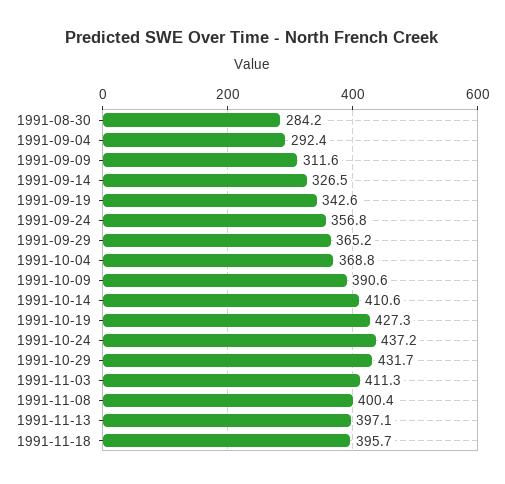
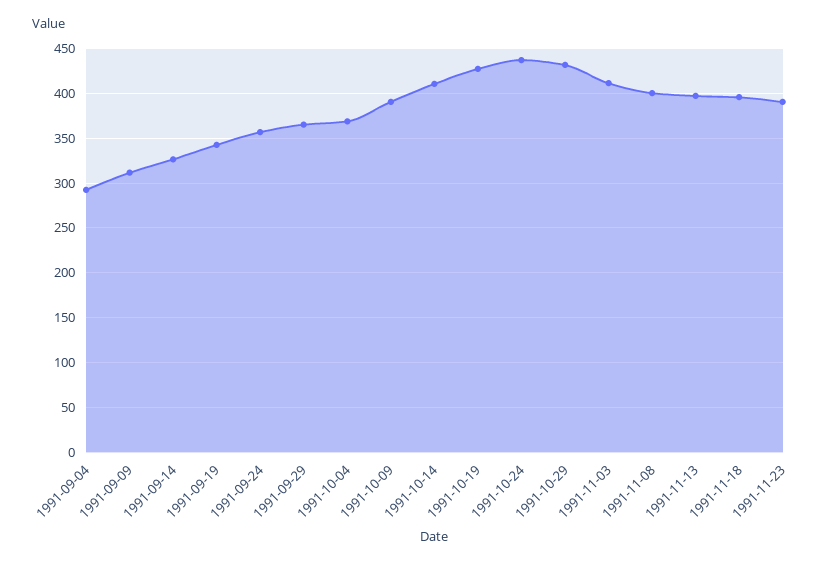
1991-08-30: 284.2 -> none
1991-11-23: none -> 390

